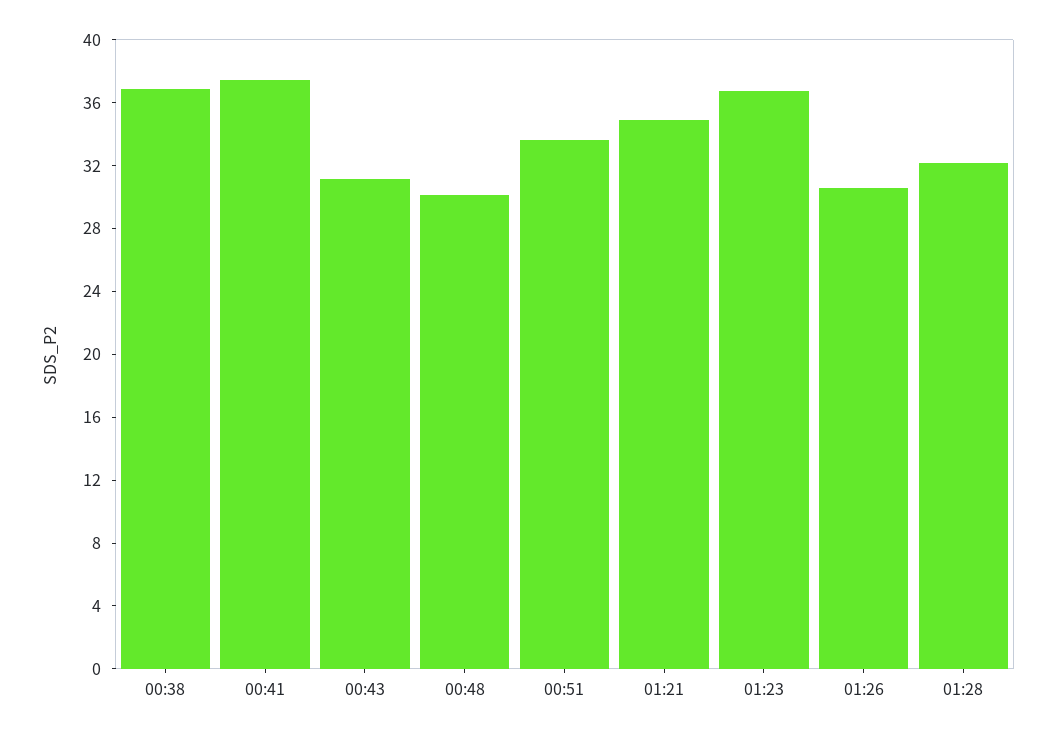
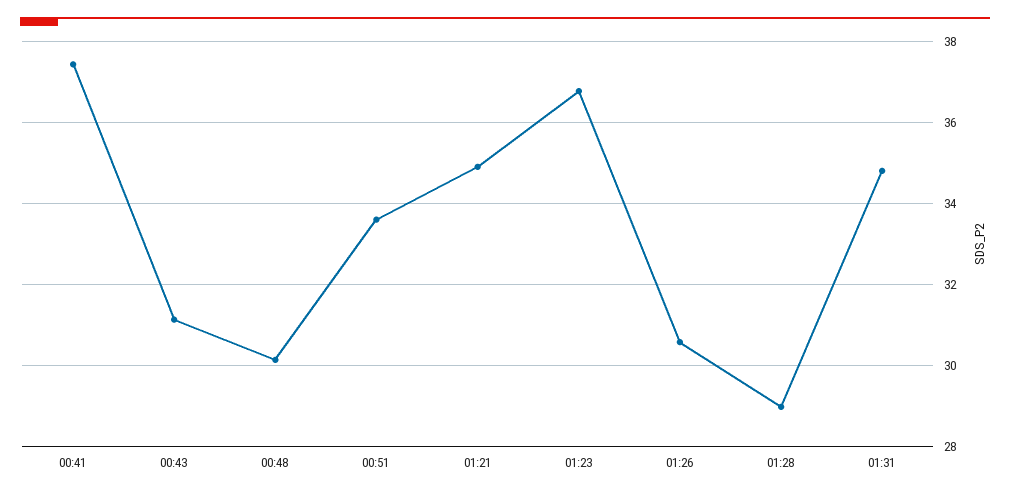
00:38: 37 -> none
01:28: 32 -> 29
01:31: none -> 34.8

